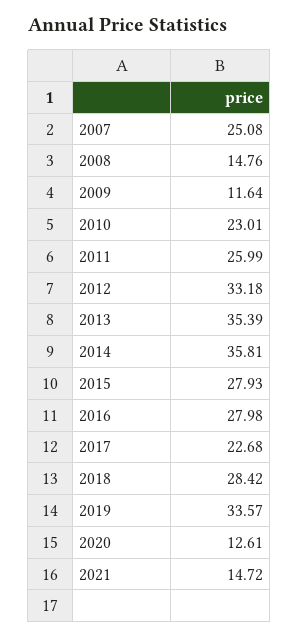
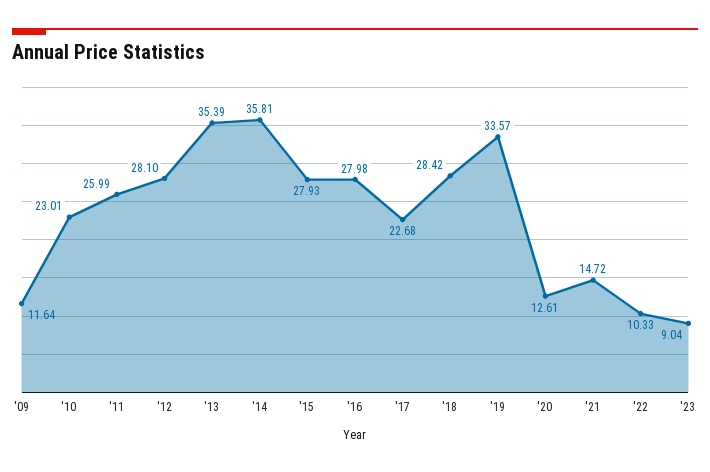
2007: 25.08 -> none
2008: 14.76 -> none
2012: 33.18 -> 28.1
'22: none -> 10.33
'23: none -> 9.04

